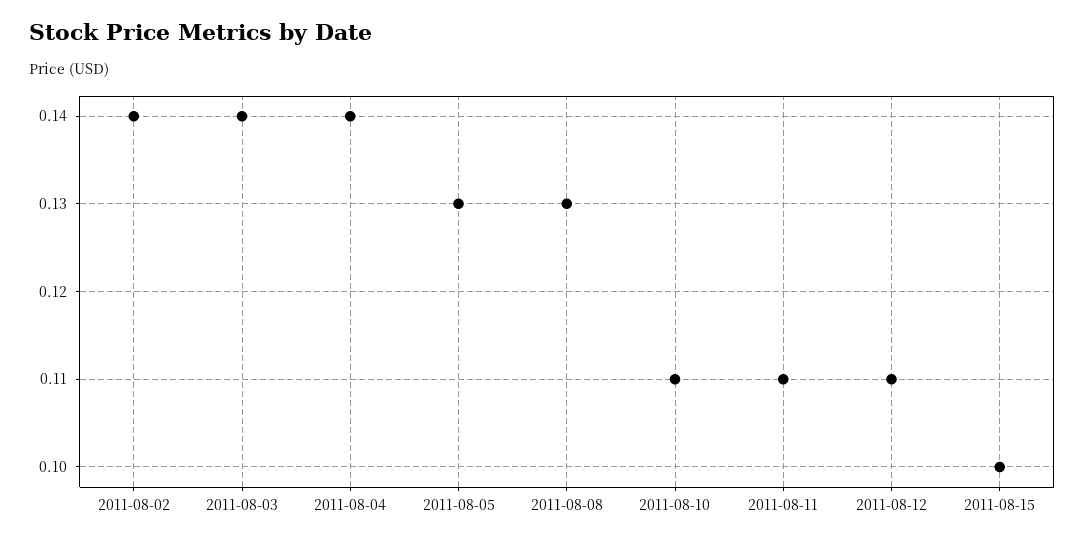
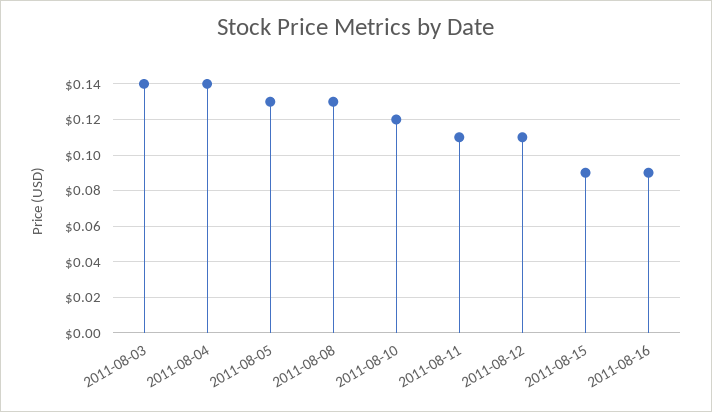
2011-08-02: 0.14 -> none
2011-08-10: 0.11 -> 0.12
2011-08-15: 0.1 -> 0.09
2011-08-16: none -> 0.09

